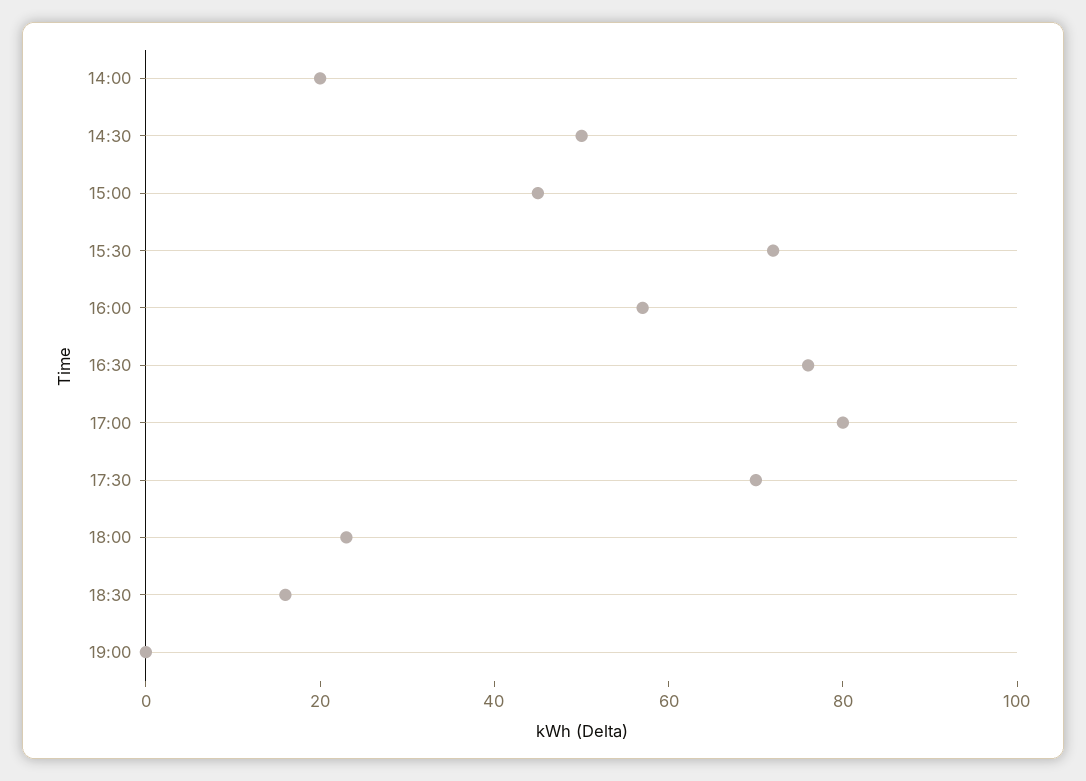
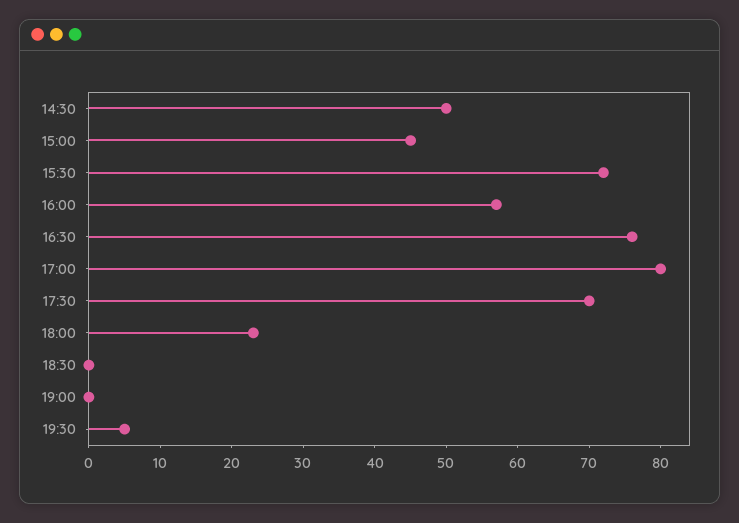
14:00: 20 -> none
18:30: 15 -> 0
19:30: none -> 5

